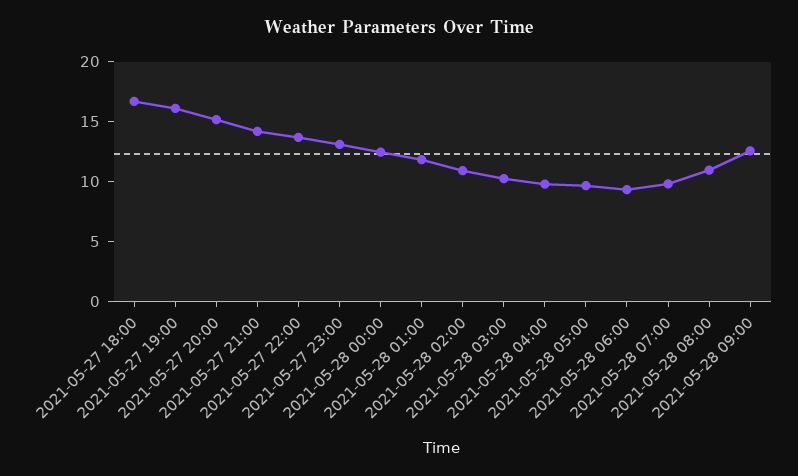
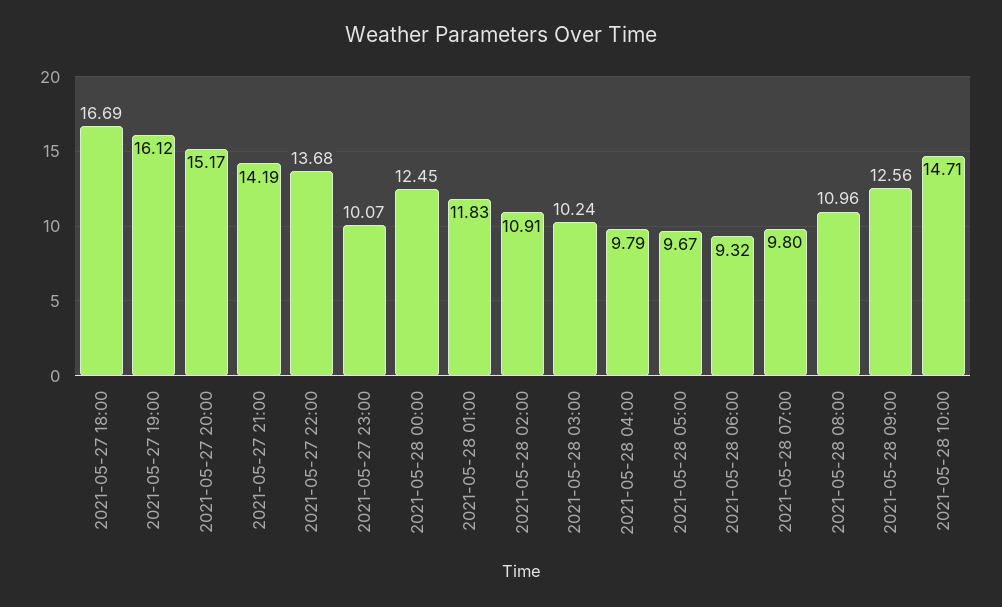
2021-05-27 23:00: 13 -> 10.07
2021-05-28 10:00: none -> 14.71

